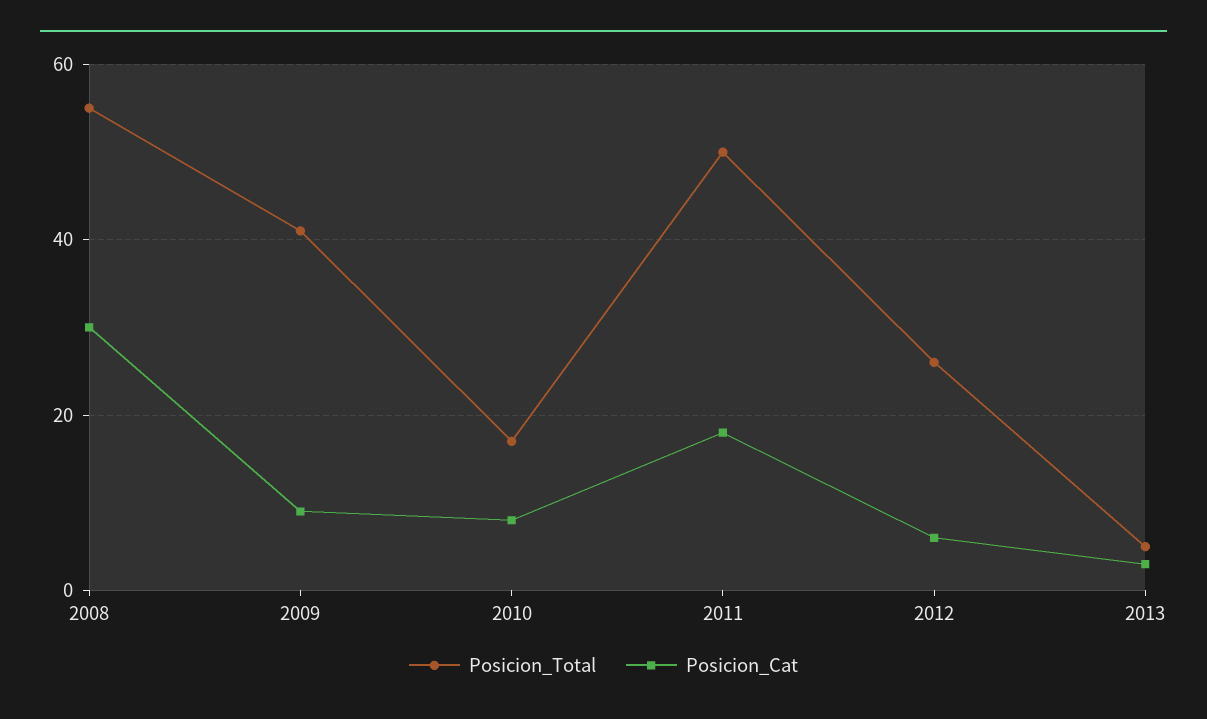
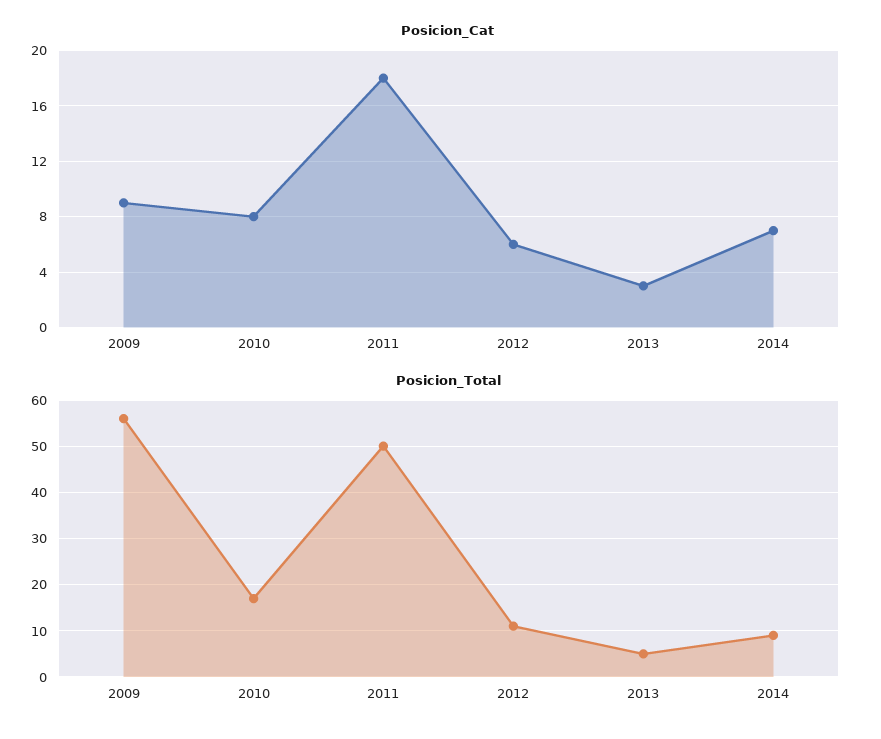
Posicion_Total, 2008: 55 -> none
Posicion_Cat, 2008: 30 -> none
Posicion_Total, 2009: 40 -> 55
Posicion_Total, 2012: 25 -> 10
Posicion_Cat, 2014: none -> 7
Posicion_Total, 2014: none -> 10

